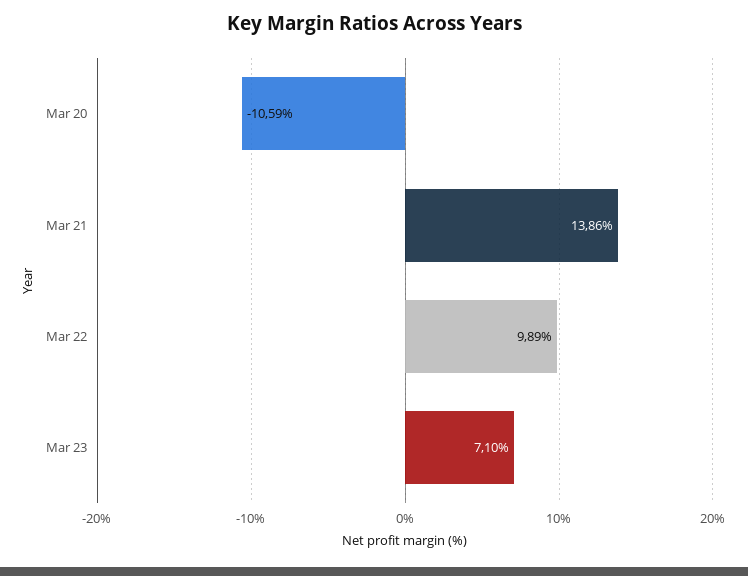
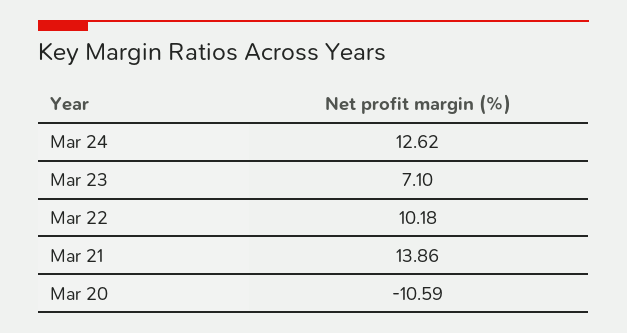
Mar 22: 9.89 -> 10.18
Mar 24: none -> 12.62

